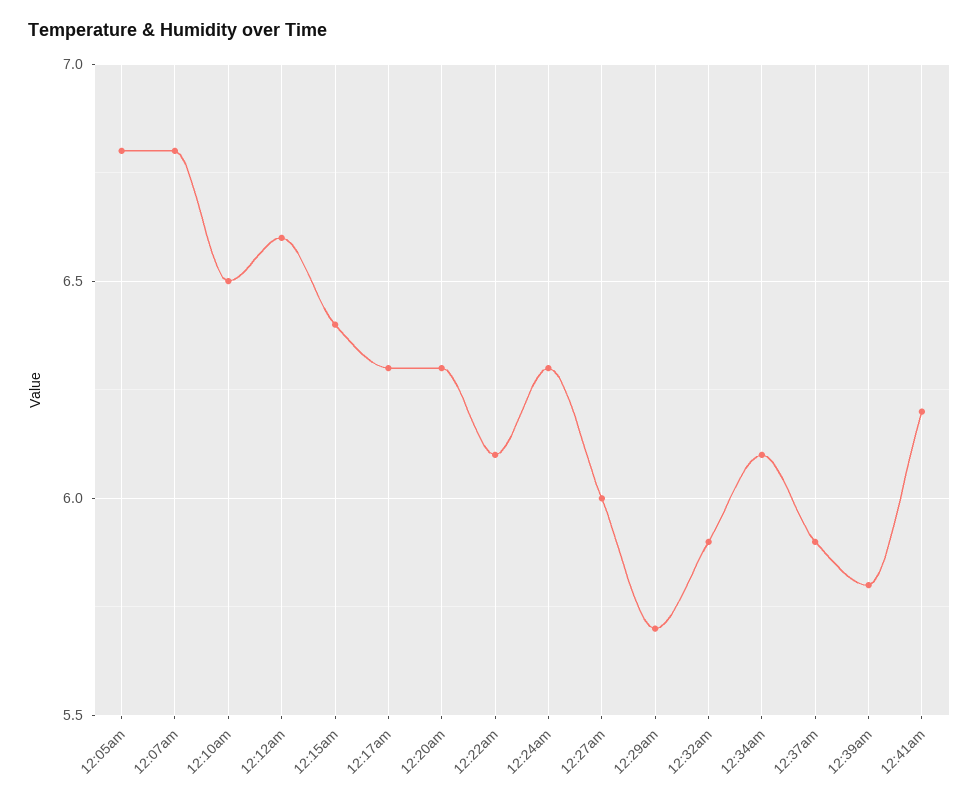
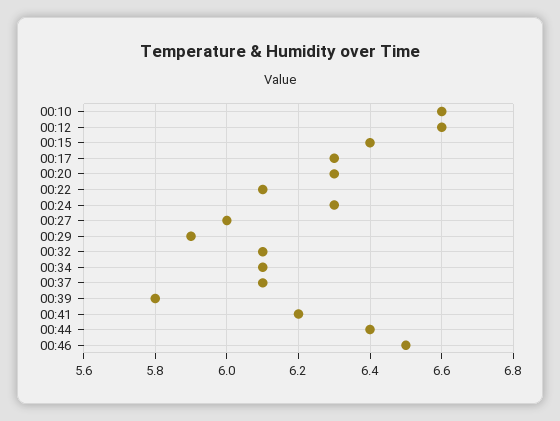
12:05am: 6.8 -> none
12:07am: 6.8 -> none
12:10am: 6.5 -> 6.6
12:29am: 5.7 -> 5.9
12:32am: 5.9 -> 6.1
12:37am: 5.9 -> 6.1
00:44: none -> 6.4
00:46: none -> 6.5

